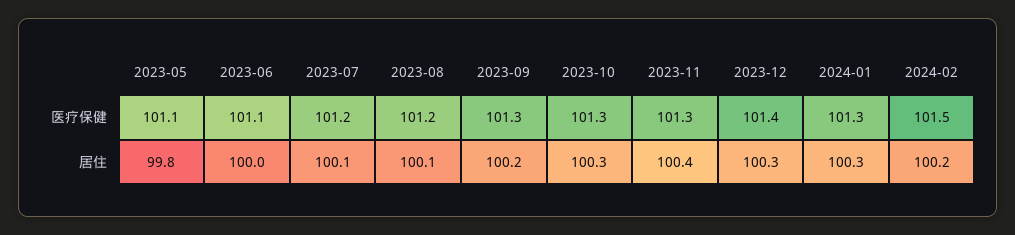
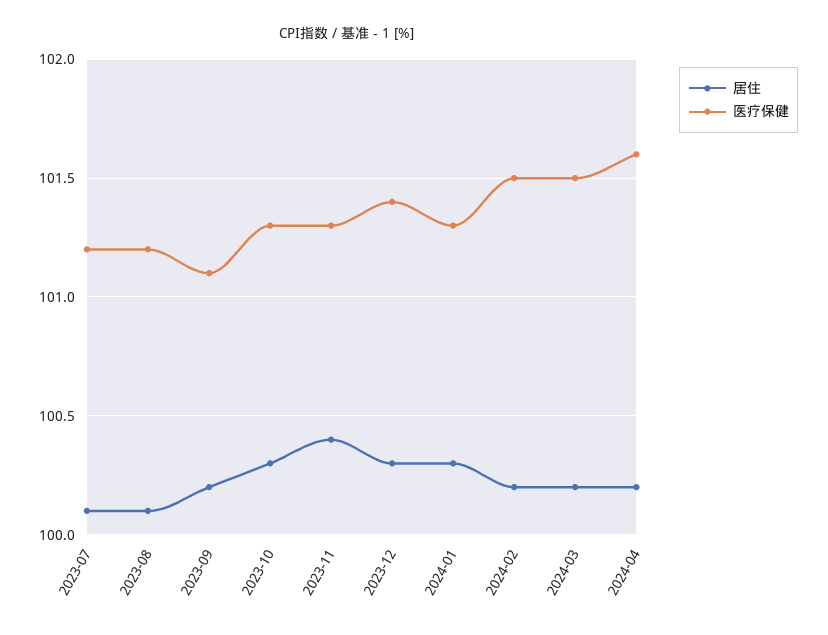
医疗保健, 2023-05: 101.1 -> none
医疗保健, 2023-06: 101.1 -> none
医疗保健, 2023-09: 101.3 -> 101.1
居住, 2023-05: 99.8 -> none
居住, 2023-06: 100 -> none
居住, 2024-03: none -> 100.2
医疗保健, 2024-03: none -> 101.5
居住, 2024-04: none -> 100.2
医疗保健, 2024-04: none -> 101.6

